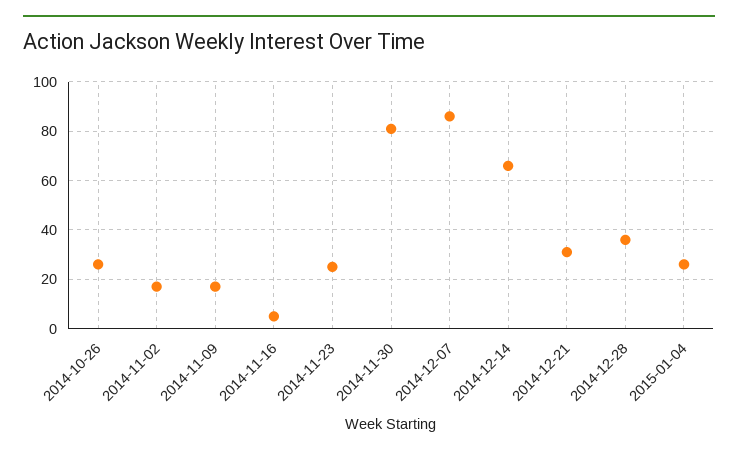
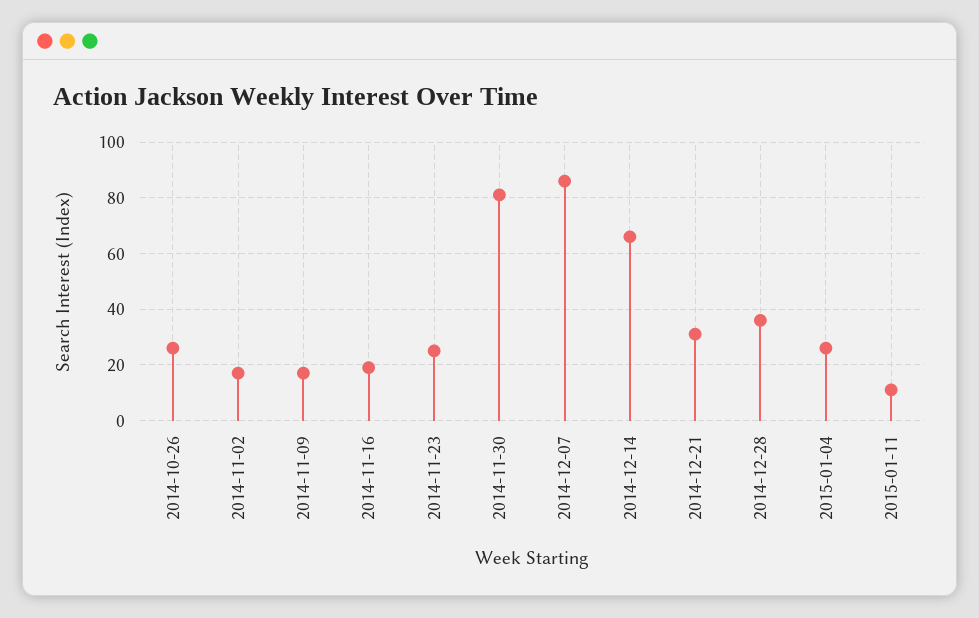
2014-11-16: 5 -> 20
2015-01-11: none -> 10

